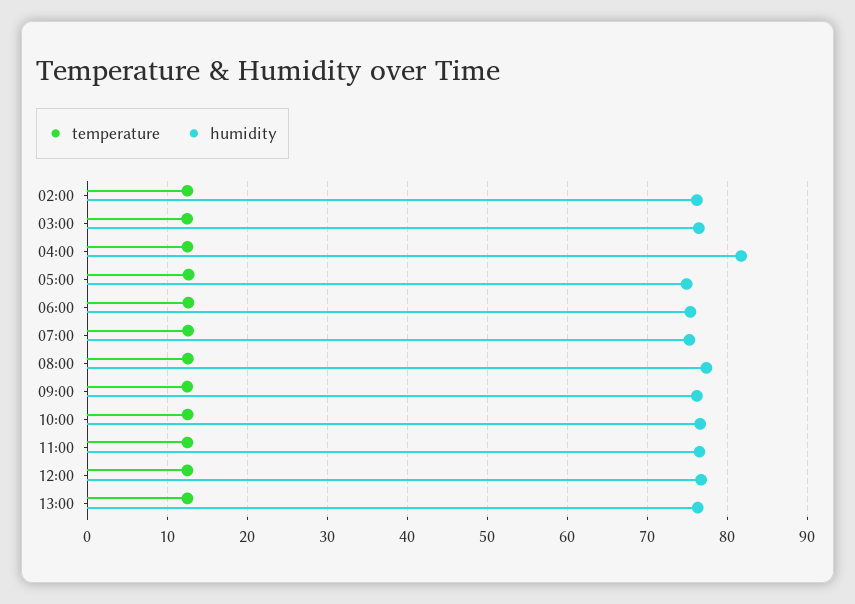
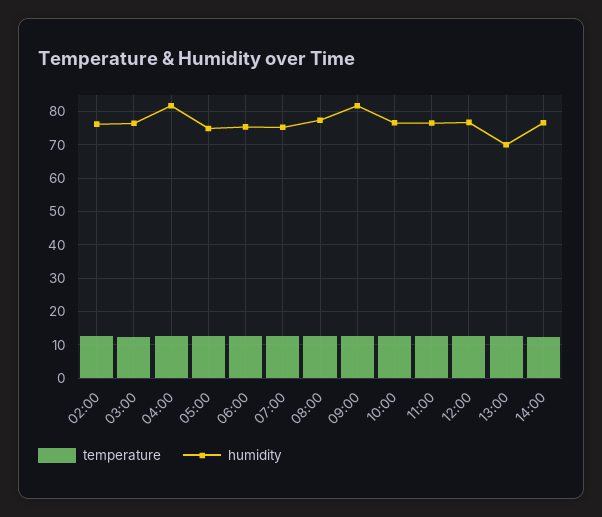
humidity, 09:00: 76 -> 82
humidity, 13:00: 76 -> 70
temperature, 14:00: none -> 12
humidity, 14:00: none -> 76

